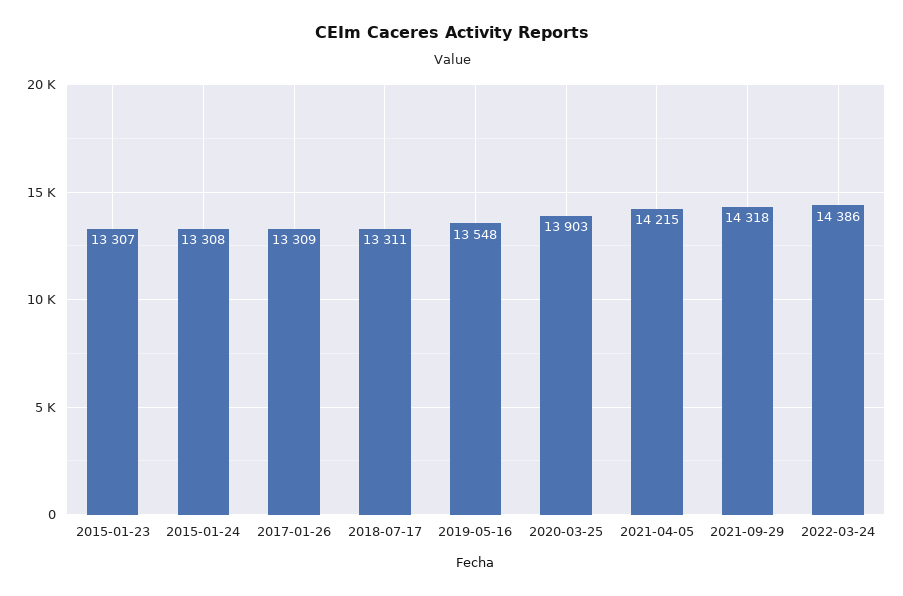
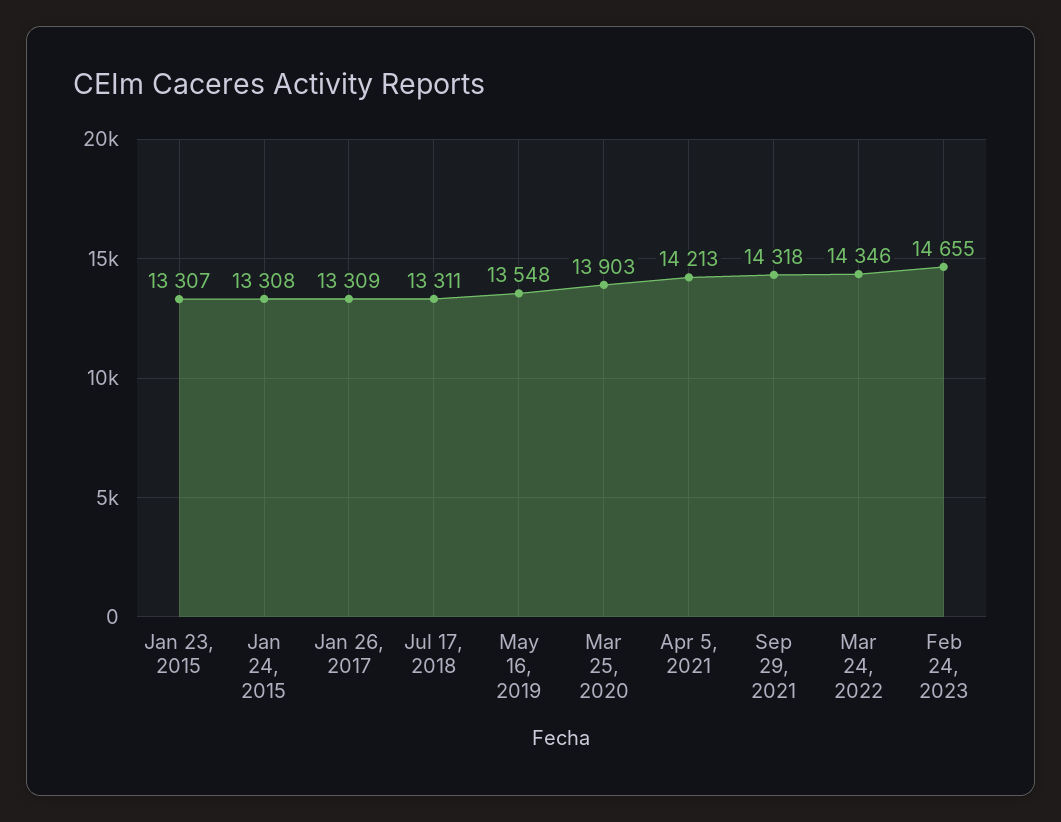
2021-04-05: 14215 -> 14213
2022-03-24: 14386 -> 14346
Feb 24, 2023: none -> 14655

